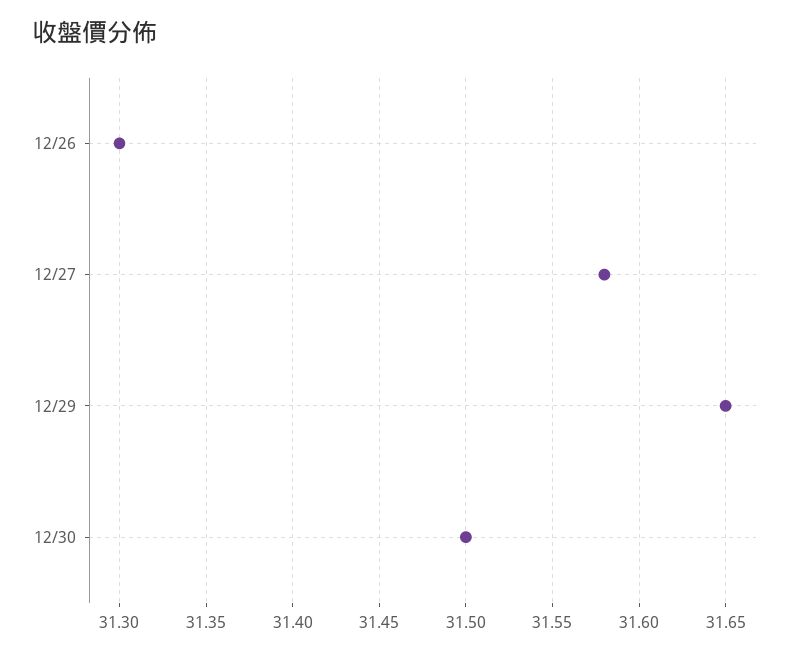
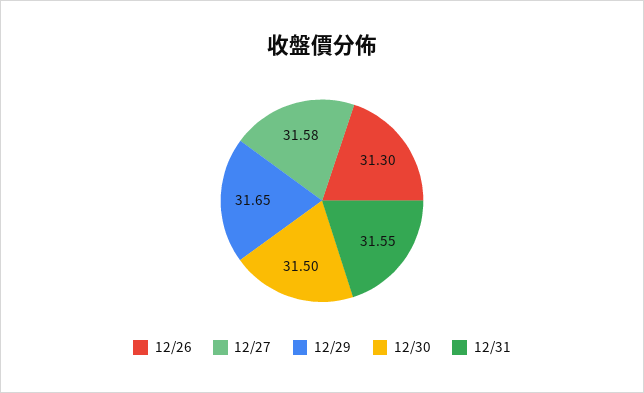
12/31: none -> 31.55

